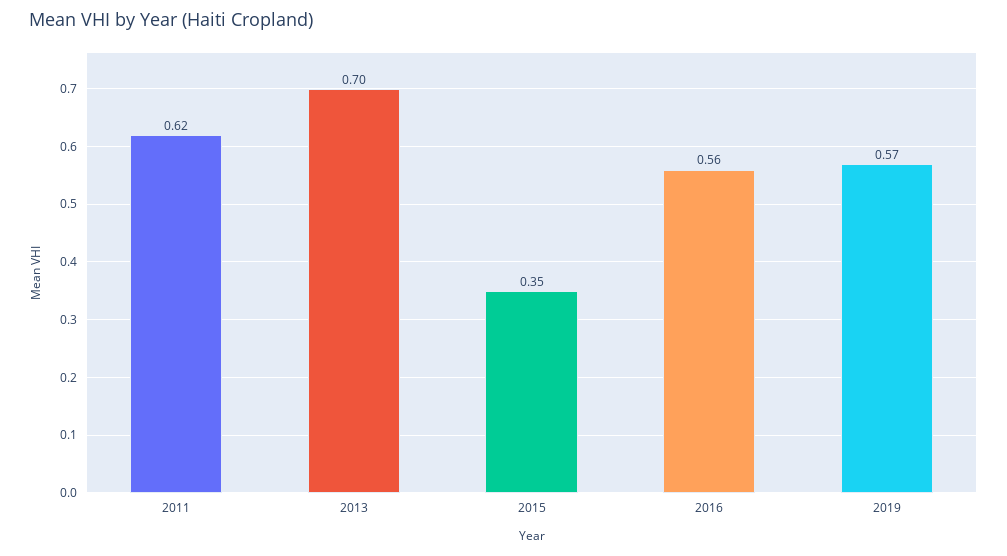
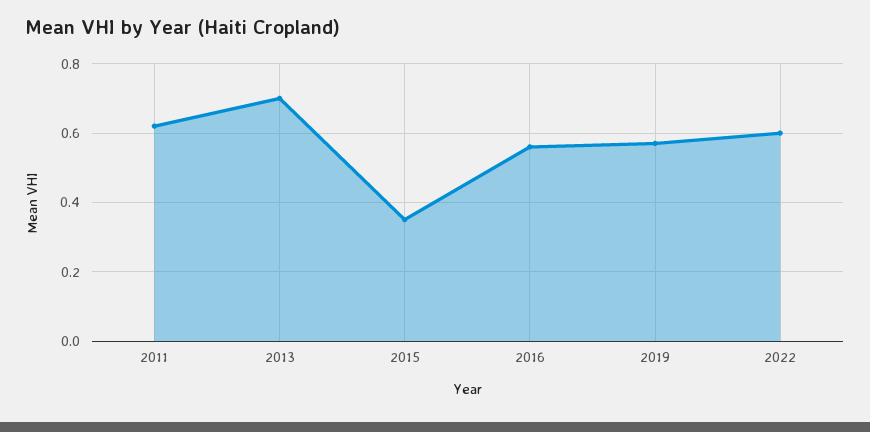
2022: none -> 0.6

